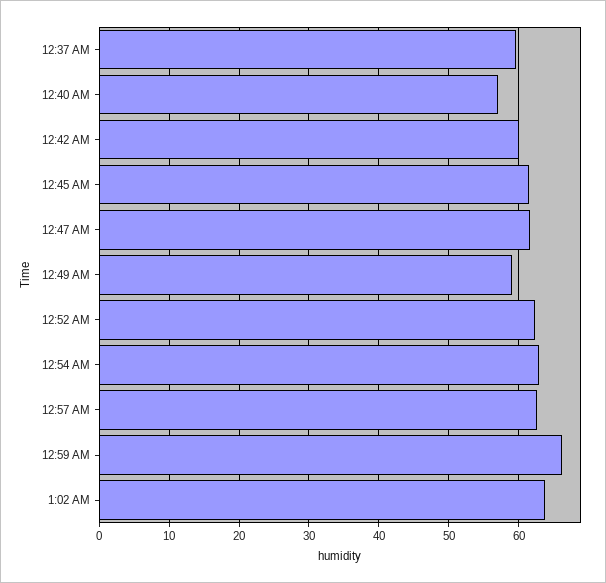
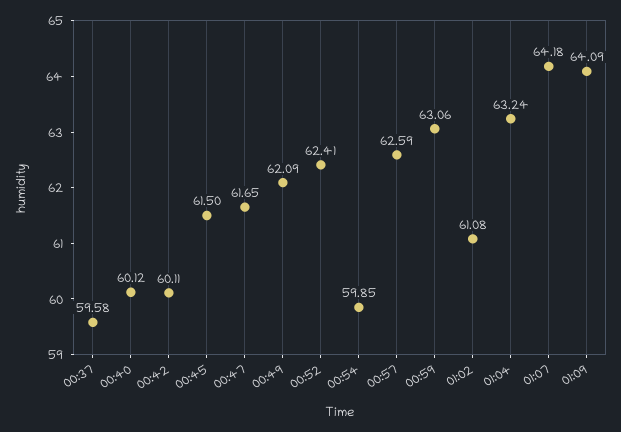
12:40 AM: 57 -> 60.12
12:49 AM: 59 -> 62.09
12:54 AM: 63 -> 59.85
12:59 AM: 66 -> 63.06
1:02 AM: 64 -> 61.08
01:04: none -> 63.24
01:07: none -> 64.18
01:09: none -> 64.09

